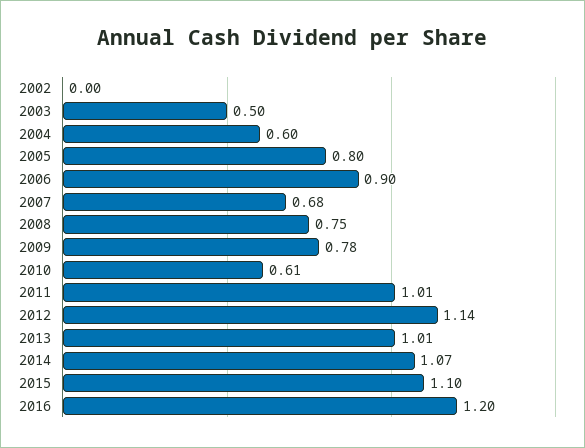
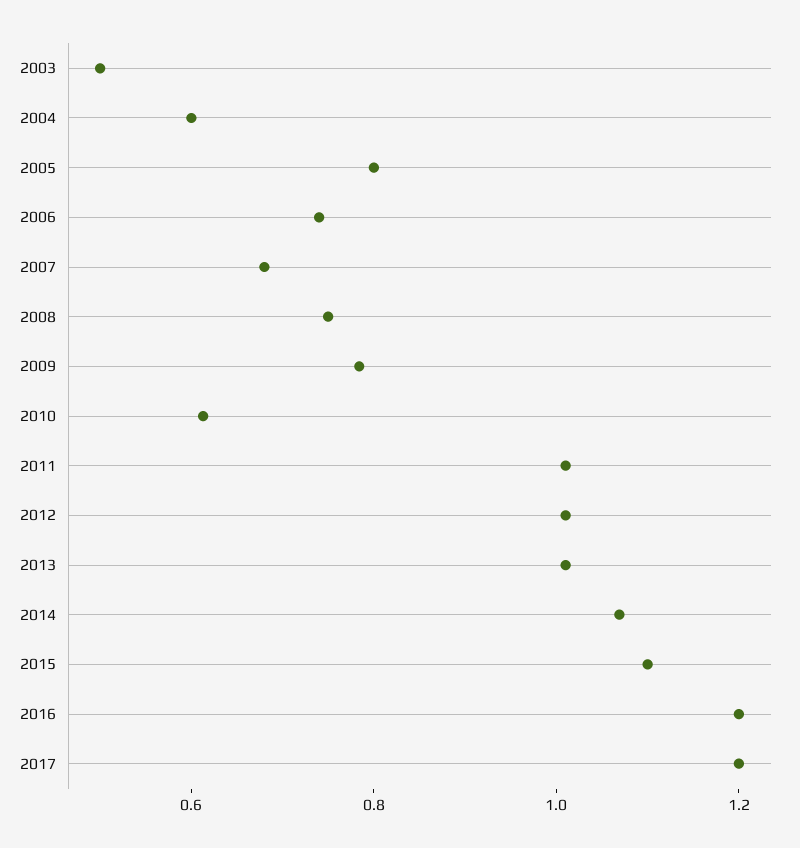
2002: 0 -> none
2006: 0.9 -> 0.75
2012: 1.14 -> 1
2017: none -> 1.2

